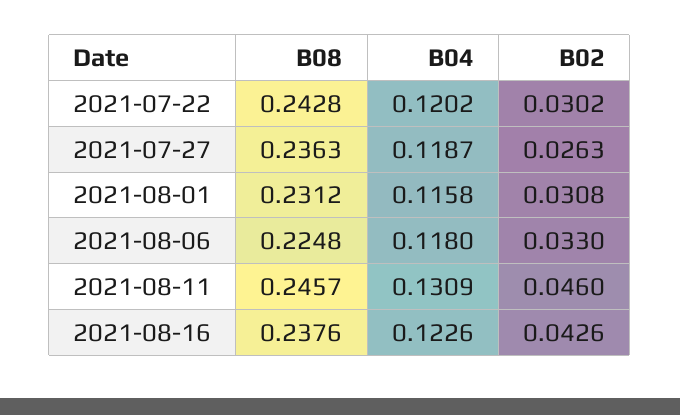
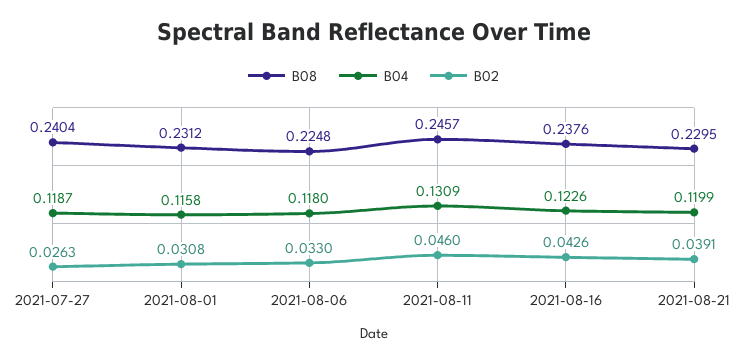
B08, 2021-07-22: 0.2428 -> none
B04, 2021-07-22: 0.1202 -> none
B02, 2021-07-22: 0.0302 -> none
B08, 2021-07-27: 0.2363 -> 0.2404
B08, 2021-08-21: none -> 0.2295
B04, 2021-08-21: none -> 0.1199
B02, 2021-08-21: none -> 0.0391

